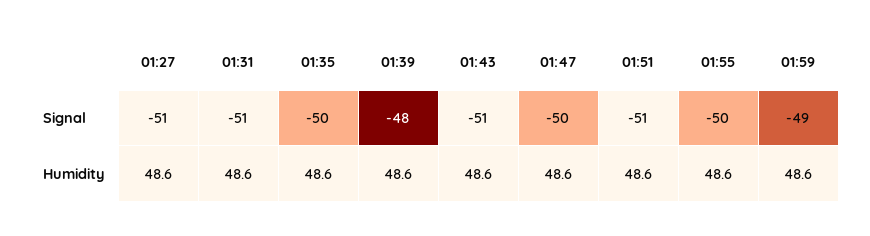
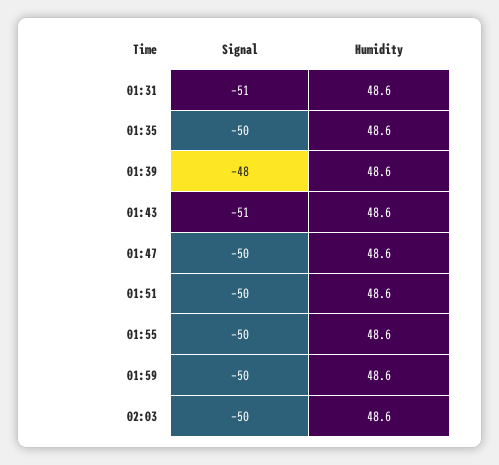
01:27, Signal: -51 -> none
01:51, Signal: -51 -> -50
01:59, Signal: -49 -> -50
01:27, Humidity: 48.6 -> none
02:03, Signal: none -> -50
02:03, Humidity: none -> 48.6

